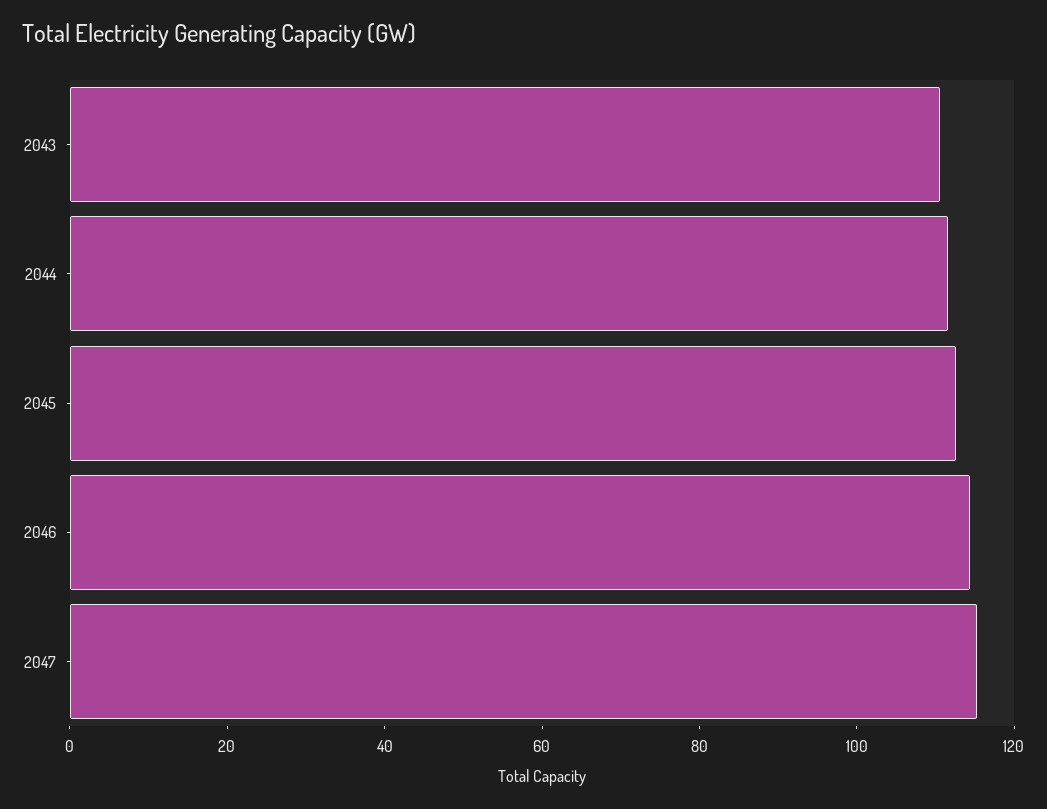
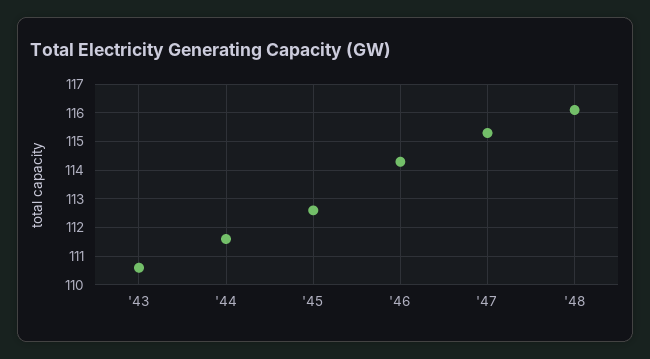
'48: none -> 116

